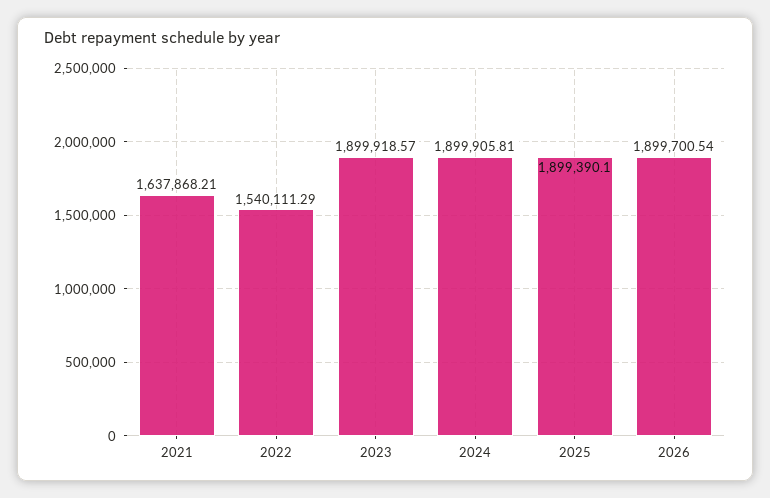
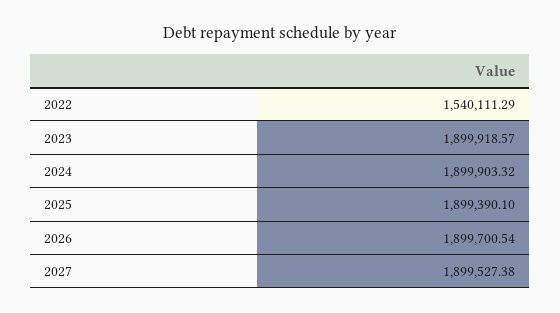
2021: 1637868.21 -> none
2024: 1899905.81 -> 1899903.32
2027: none -> 1899527.38

